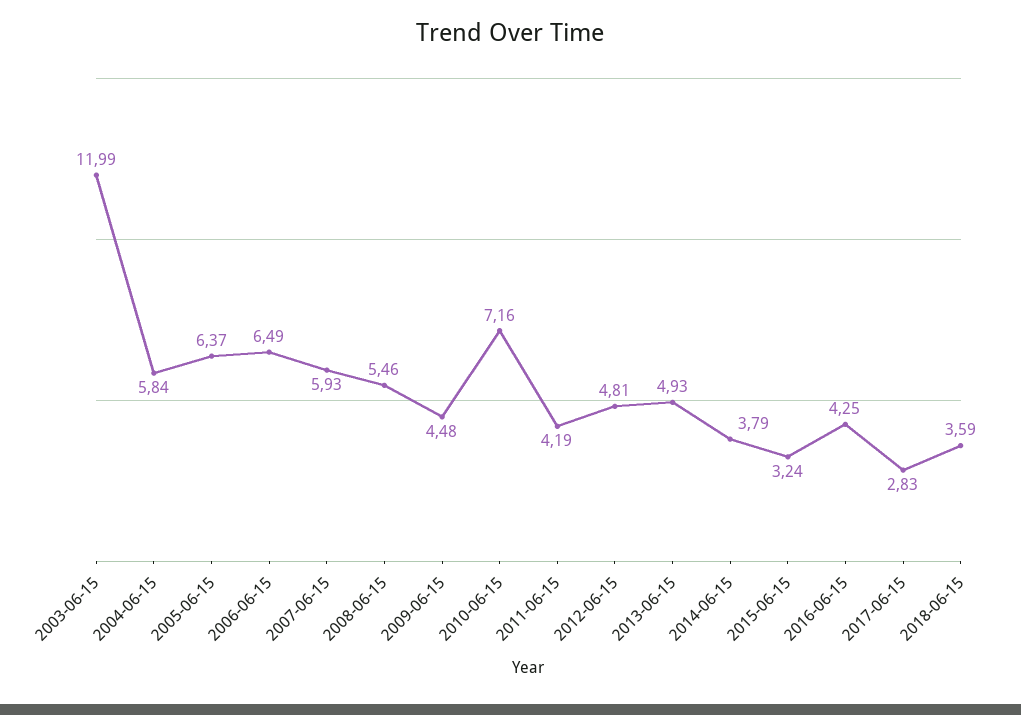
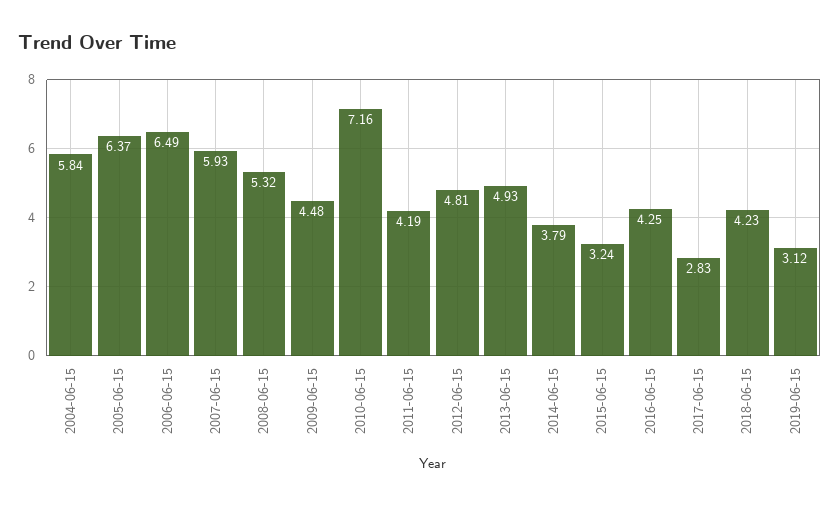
2003-06-15: 11.99 -> none
2008-06-15: 5.46 -> 5.32
2018-06-15: 3.59 -> 4.23
2019-06-15: none -> 3.12

